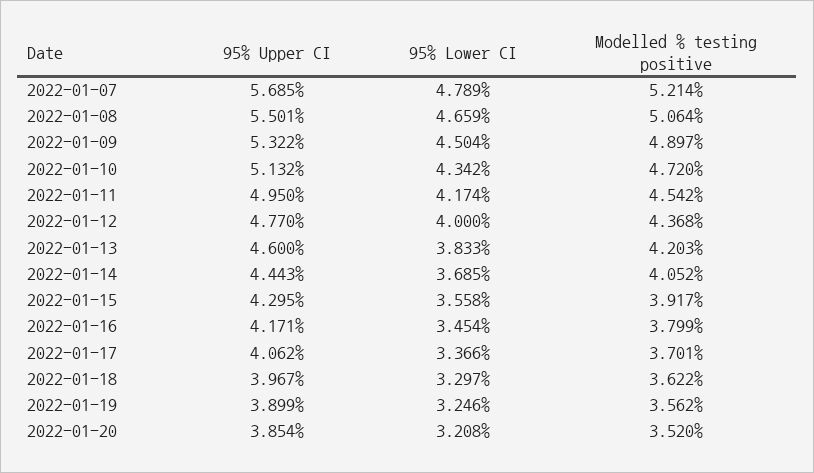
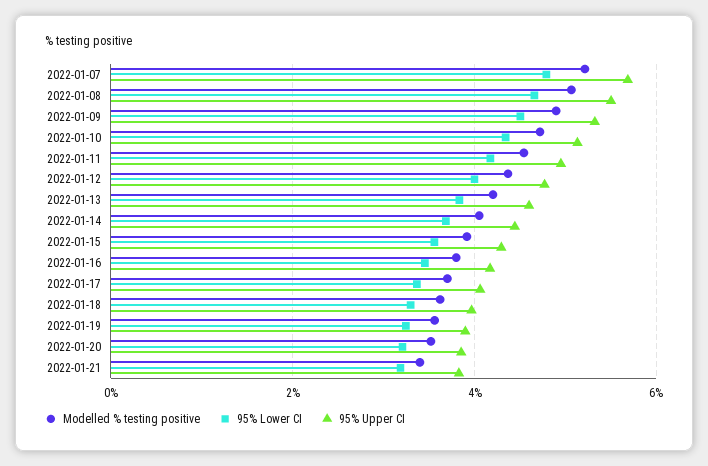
Modelled % testing positive, 2022-01-21: none -> 3.4
95% Lower CI, 2022-01-21: none -> 3.2
95% Upper CI, 2022-01-21: none -> 3.8

